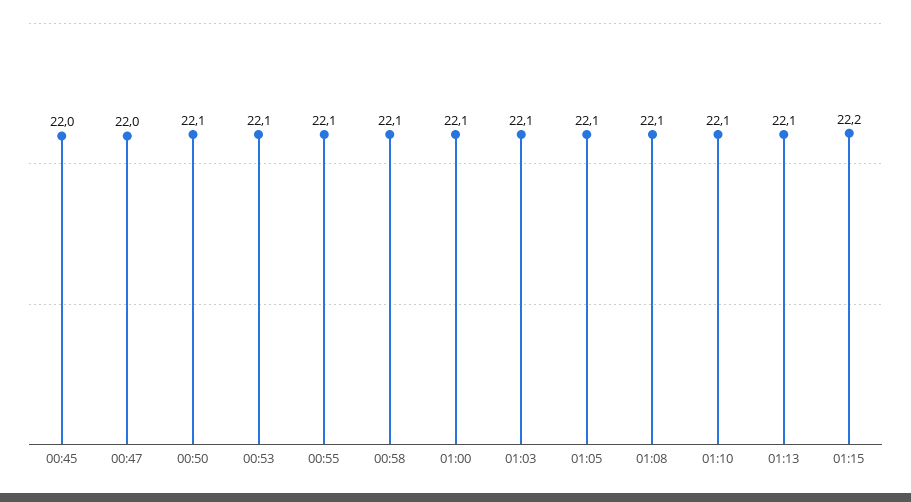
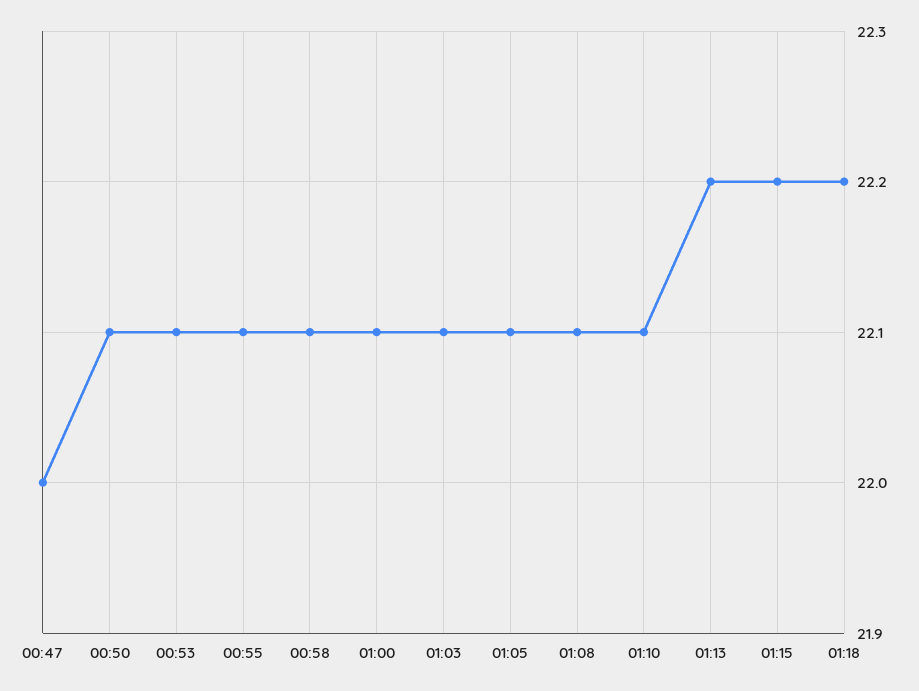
00:45: 22 -> none
01:13: 22.1 -> 22.2
01:18: none -> 22.2

